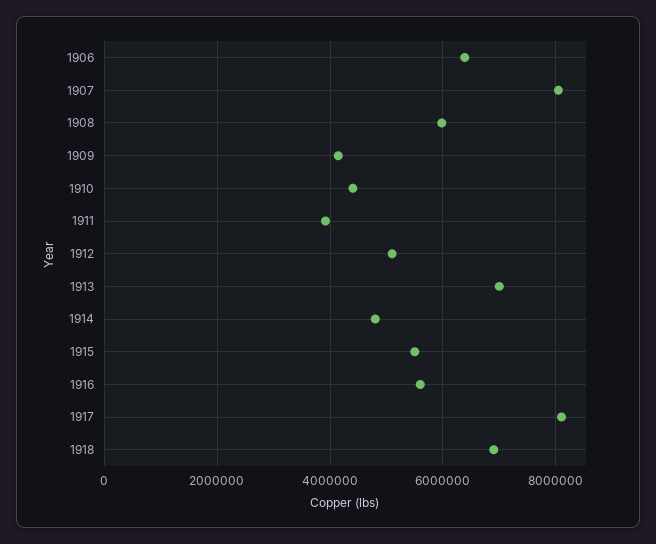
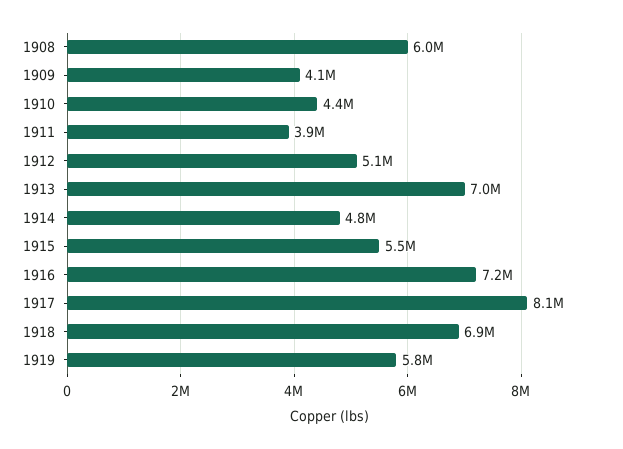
1906: 6400000 -> none
1907: 8000000 -> none
1916: 5600000 -> 7200000
1919: none -> 5800000

